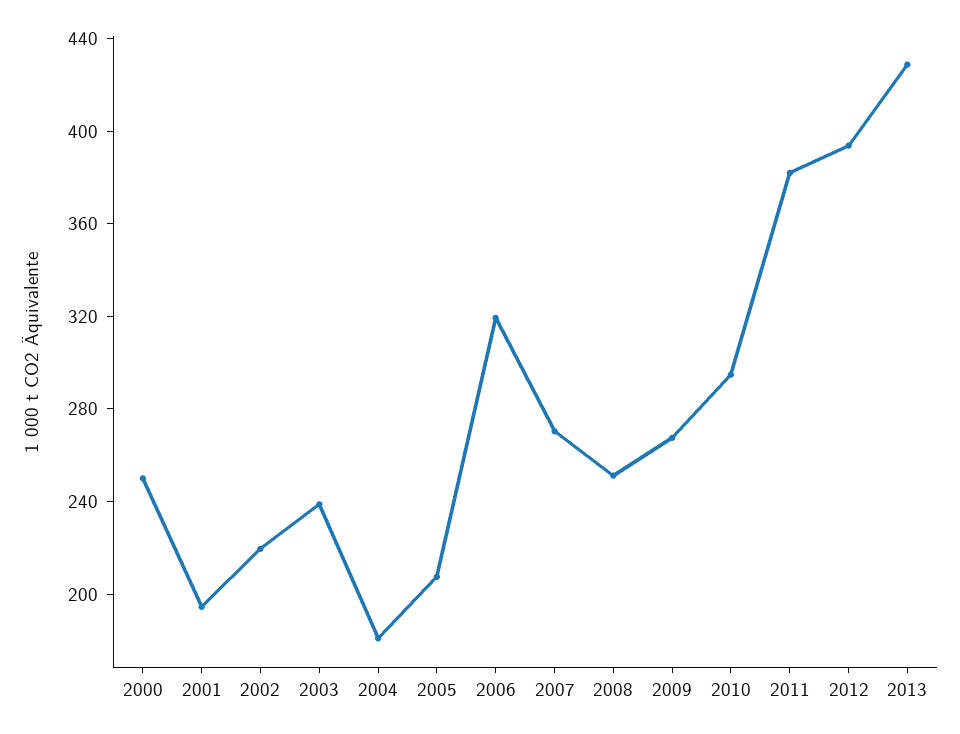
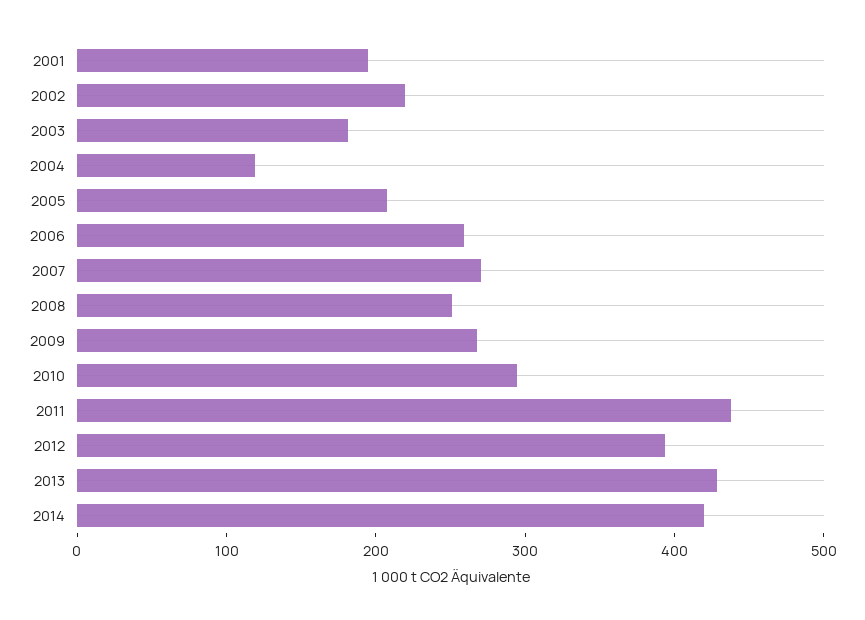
2000: 250 -> none
2003: 240 -> 180
2004: 180 -> 120
2006: 320 -> 260
2011: 380 -> 440
2014: none -> 420

